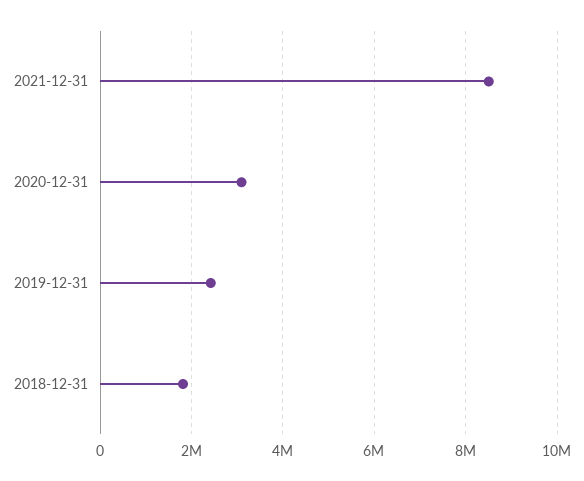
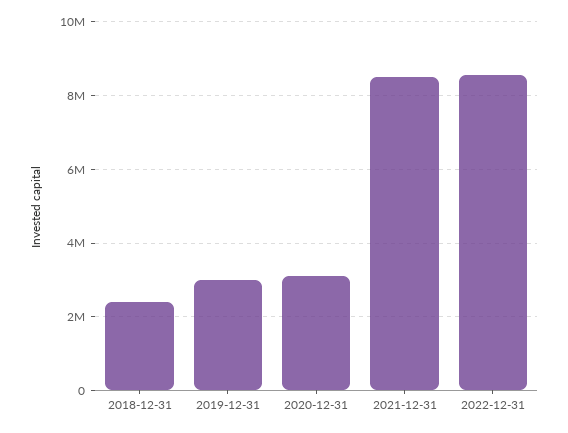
2019-12-31: 2400000 -> 3000000
2018-12-31: 1800000 -> 2400000
2022-12-31: none -> 8600000

